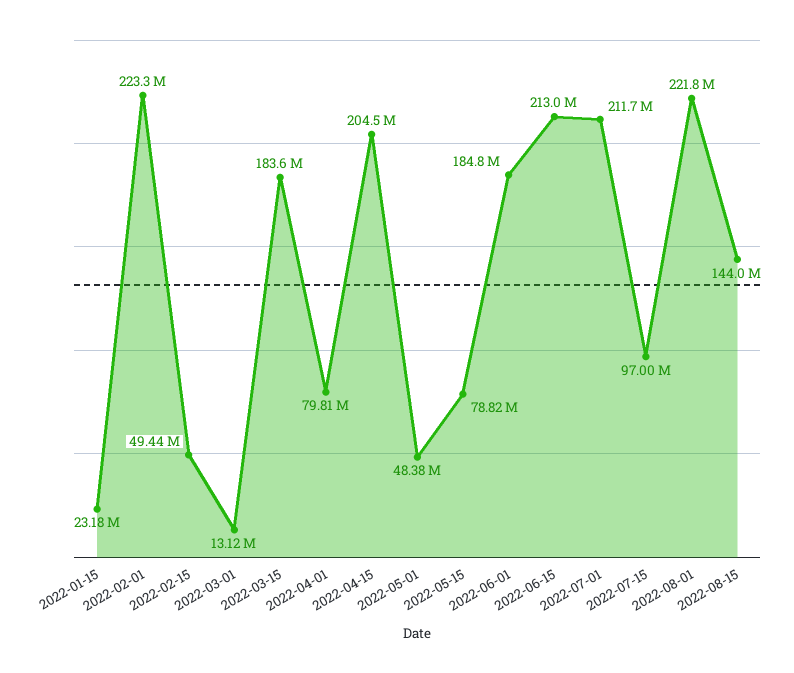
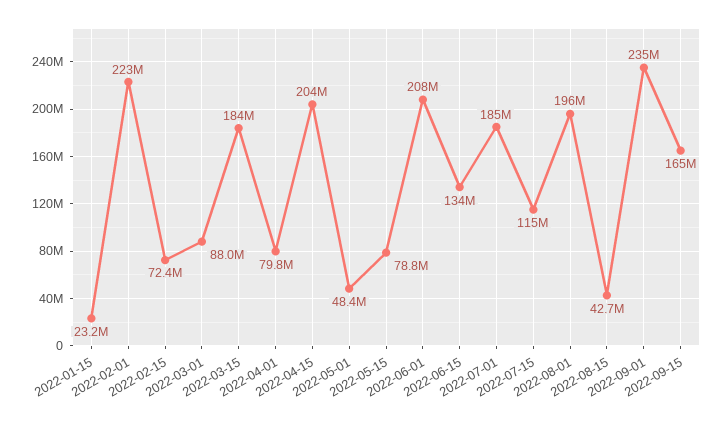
2022-02-15: 49440000 -> 72400000
2022-03-01: 13120000 -> 88000000
2022-06-01: 184800000 -> 208000000
2022-06-15: 213000000 -> 134000000
2022-07-01: 211700000 -> 185000000
2022-07-15: 97000000 -> 115000000
2022-08-01: 221800000 -> 196000000
2022-08-15: 144000000 -> 42700000
2022-09-01: none -> 235000000
2022-09-15: none -> 165000000

